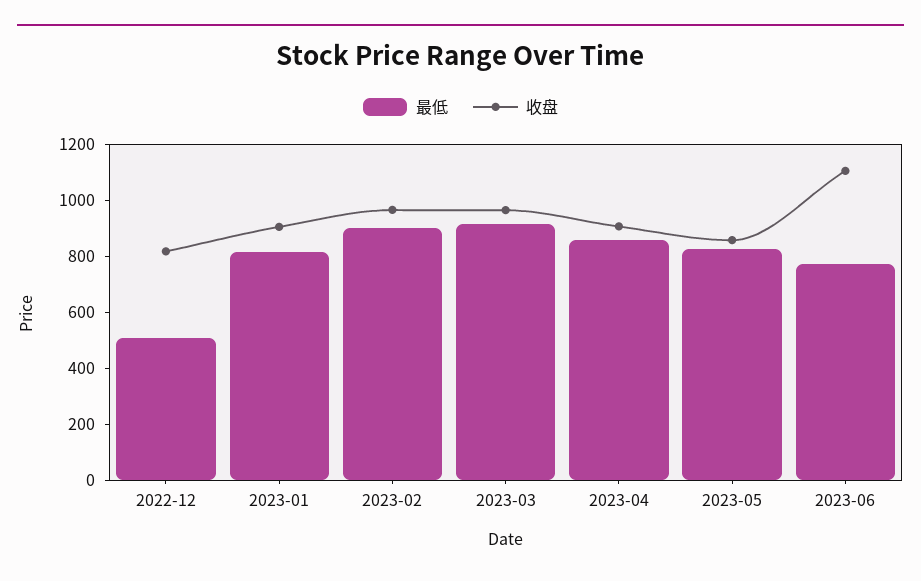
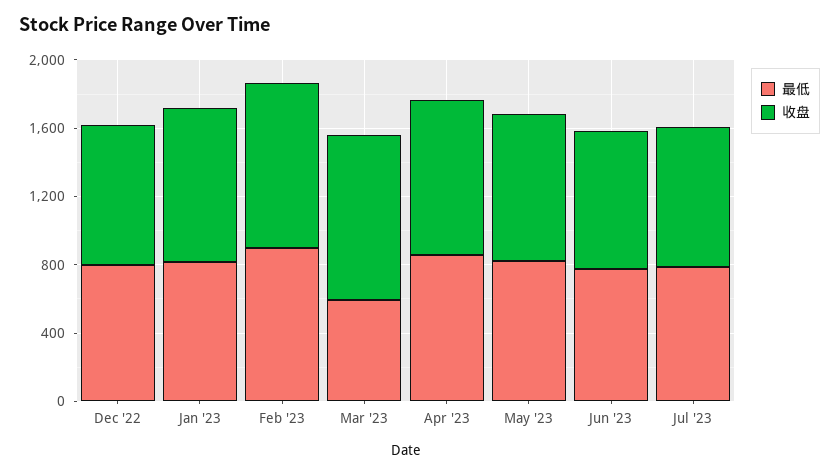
最低, 2022-12: 500 -> 800
最低, 2023-03: 900 -> 600
收盘, 2023-06: 1100 -> 800
最低, Jul '23: none -> 800
收盘, Jul '23: none -> 800

